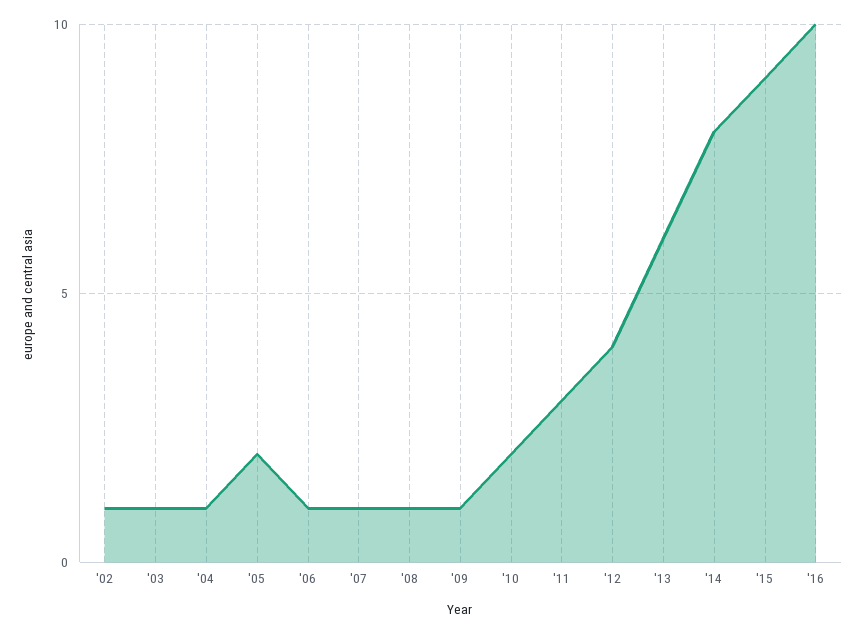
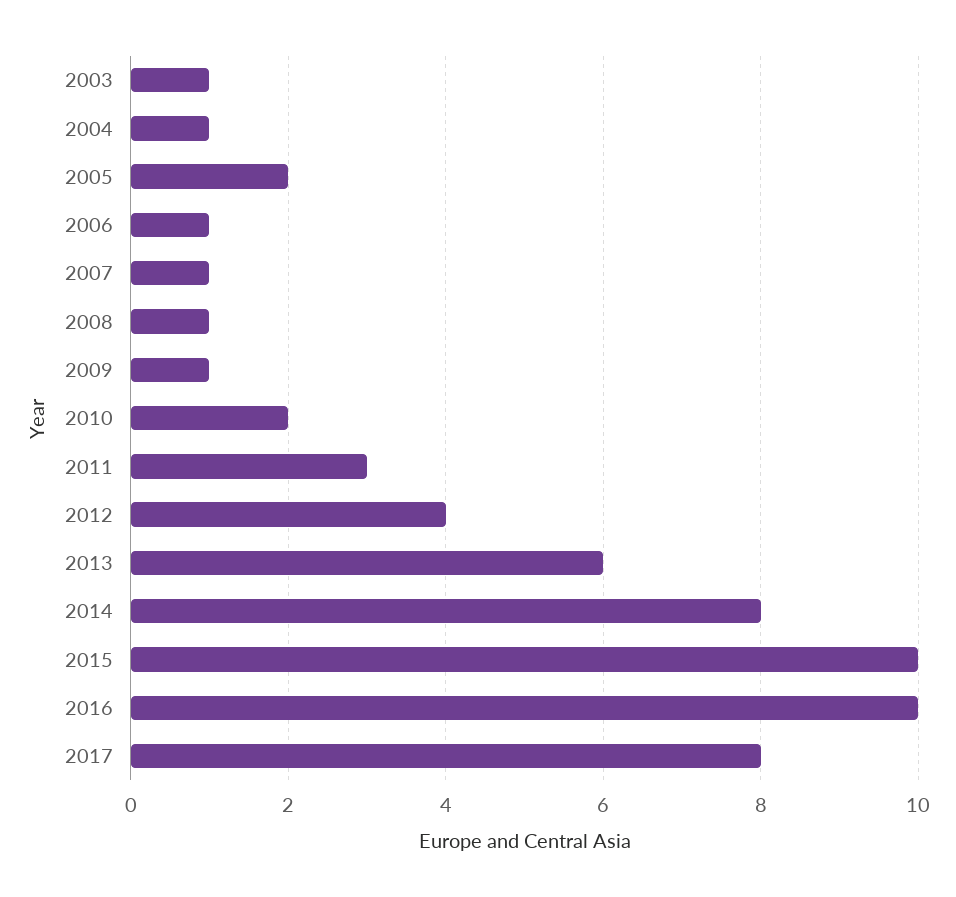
'02: 1 -> none
'15: 9 -> 10
2017: none -> 8

